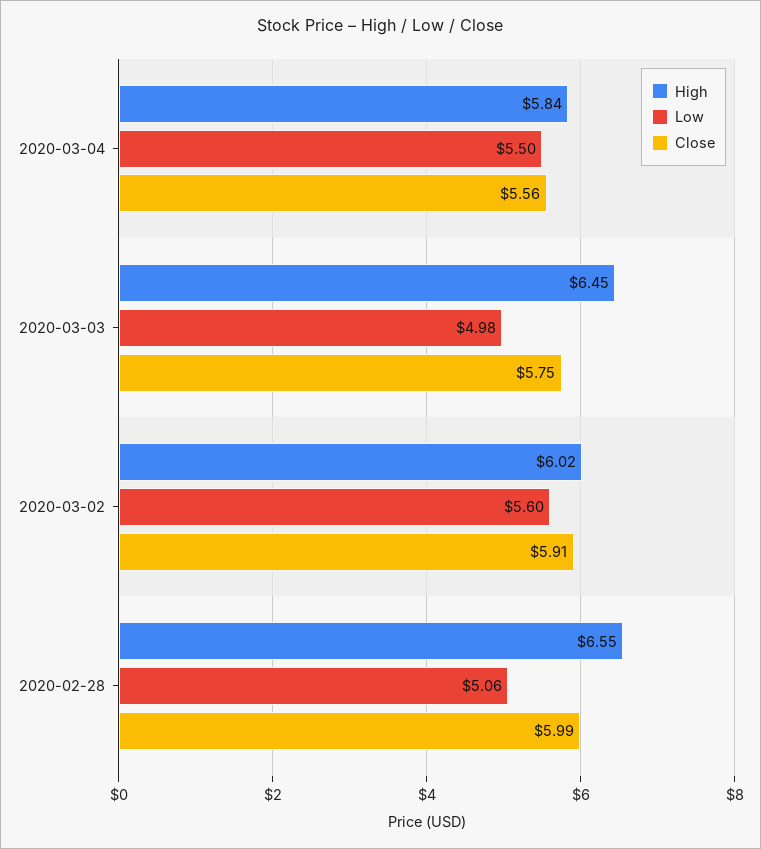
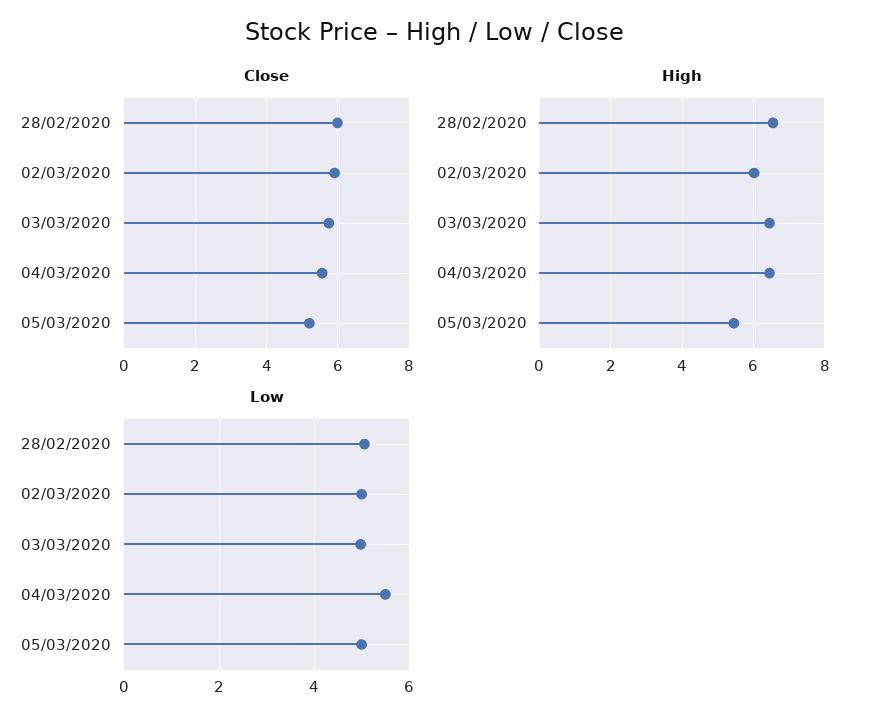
High, 2020-03-04: 5.84 -> 6.4
Low, 2020-03-02: 5.6 -> 5
Close, 05/03/2020: none -> 5.2
High, 05/03/2020: none -> 5.4
Low, 05/03/2020: none -> 5

